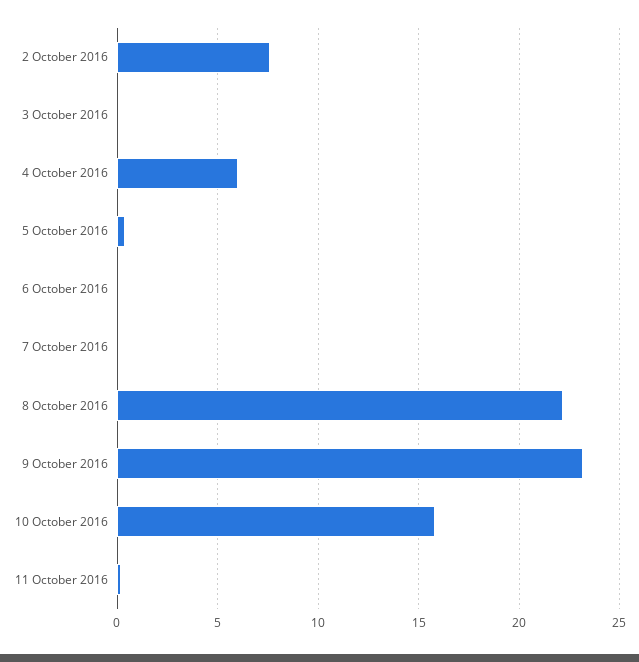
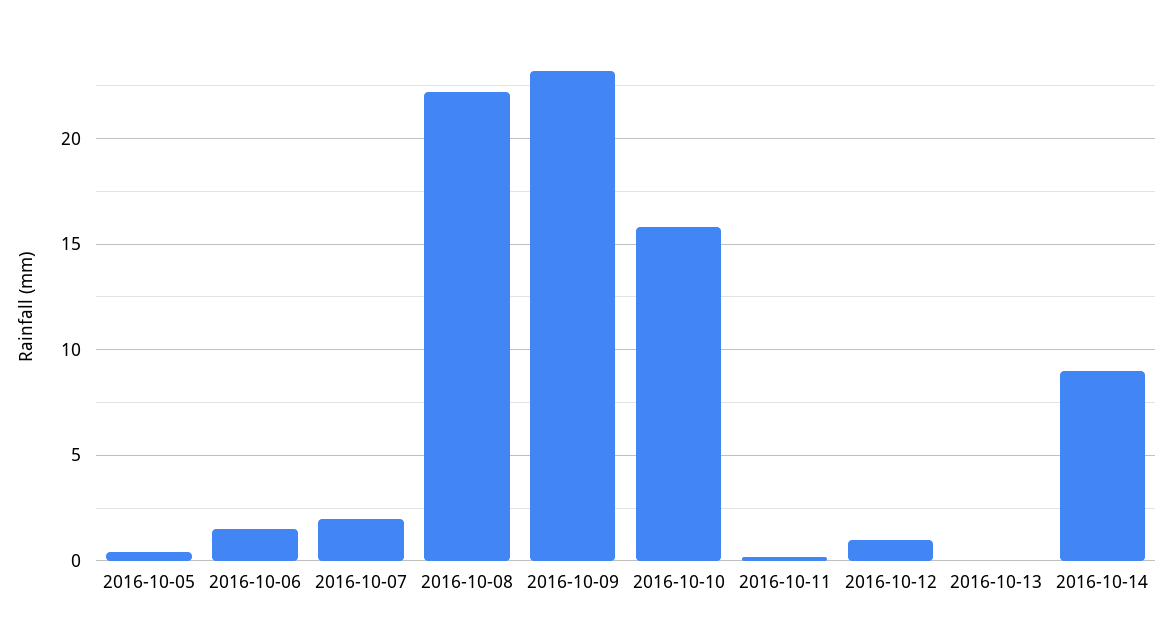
2 October 2016: 7.5 -> none
3 October 2016: 0 -> none
4 October 2016: 6 -> none
6 October 2016: 0 -> 1.5
7 October 2016: 0 -> 2
2016-10-12: none -> 1
2016-10-13: none -> 0
2016-10-14: none -> 9

